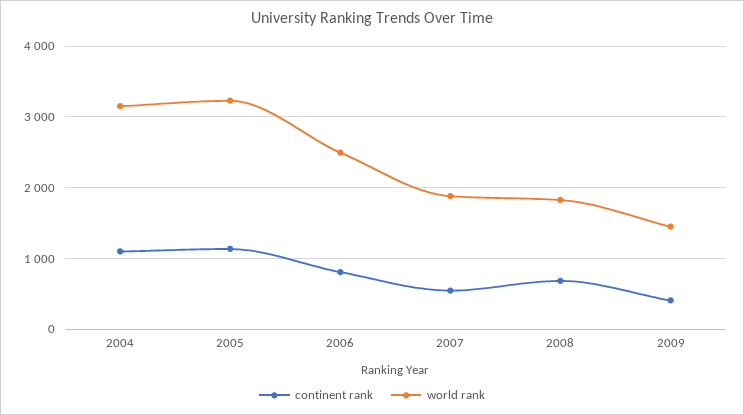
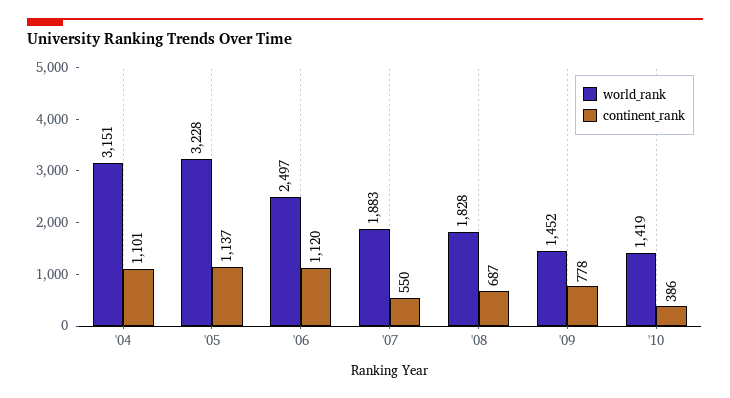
continent rank, 2006: 800 -> 1120
continent rank, 2009: 400 -> 778
world rank, '10: none -> 1419
continent rank, '10: none -> 386

